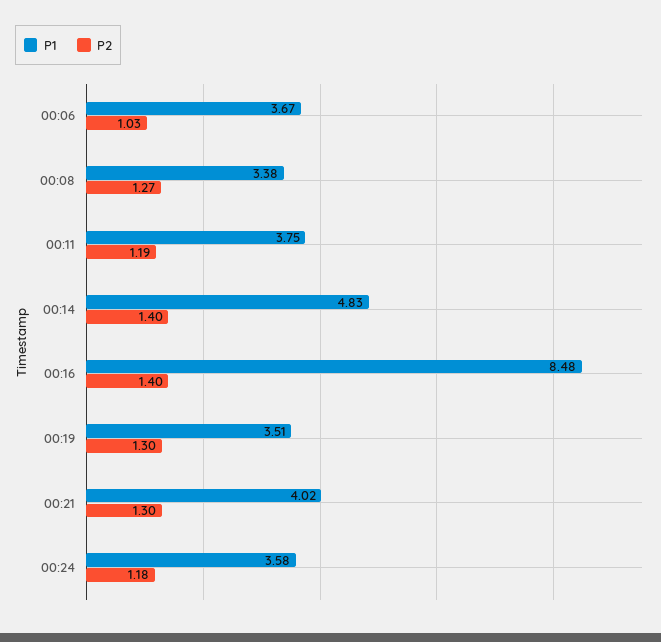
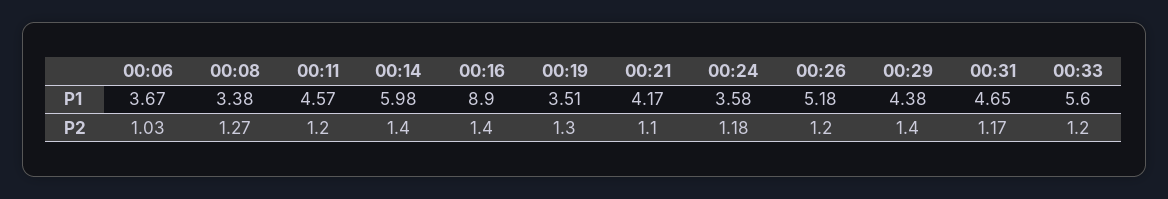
P1, 00:11: 3.75 -> 4.57
P2, 00:11: 1.19 -> 1.2
P1, 00:14: 4.83 -> 5.98
P1, 00:16: 8.48 -> 8.9
P1, 00:21: 4.02 -> 4.17
P2, 00:21: 1.3 -> 1.1
P1, 00:26: none -> 5.18
P1, 00:29: none -> 4.38
P1, 00:31: none -> 4.65
P1, 00:33: none -> 5.6
P2, 00:26: none -> 1.2
P2, 00:29: none -> 1.4
P2, 00:31: none -> 1.17
P2, 00:33: none -> 1.2

